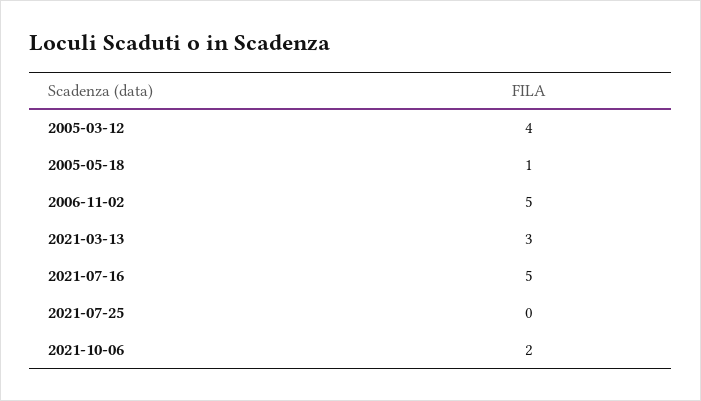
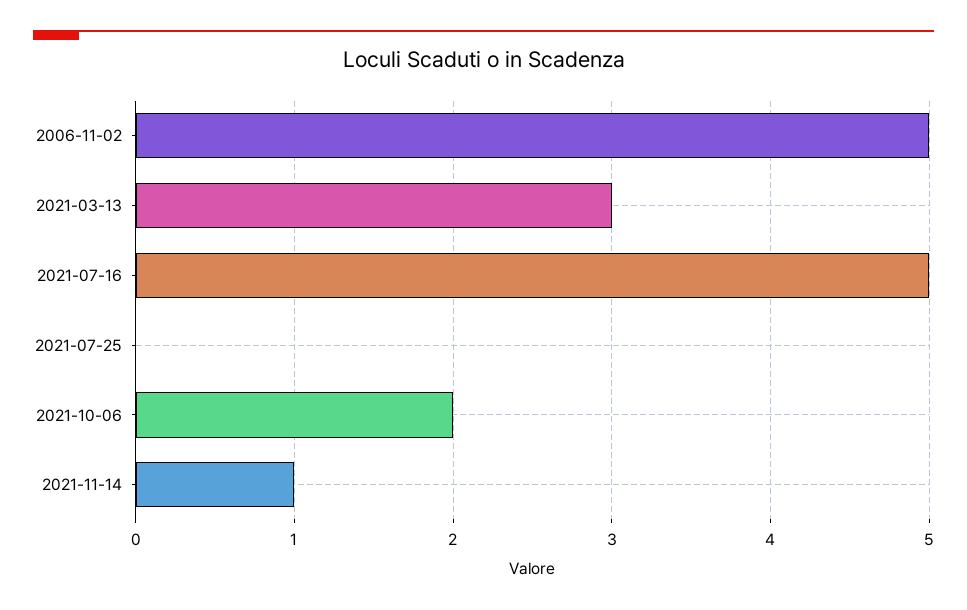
2005-03-12: 4 -> none
2005-05-18: 1 -> none
2021-11-14: none -> 1

